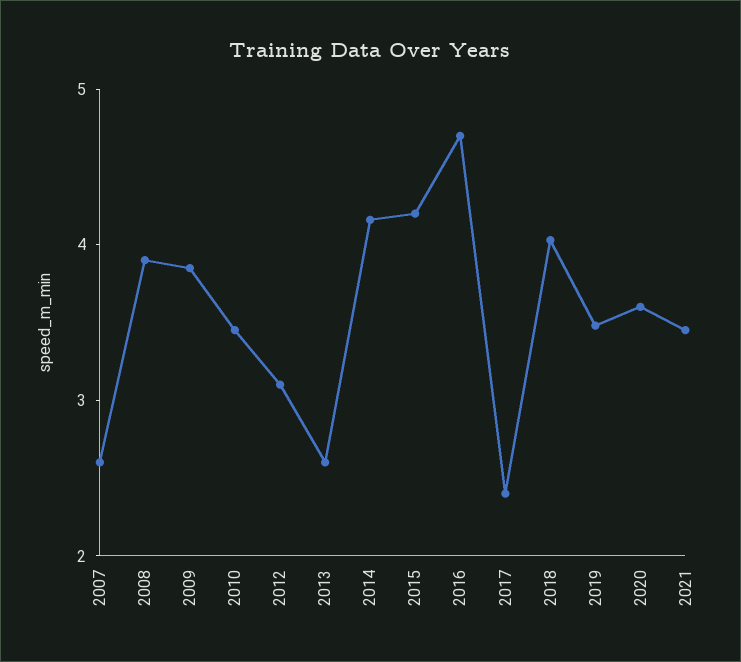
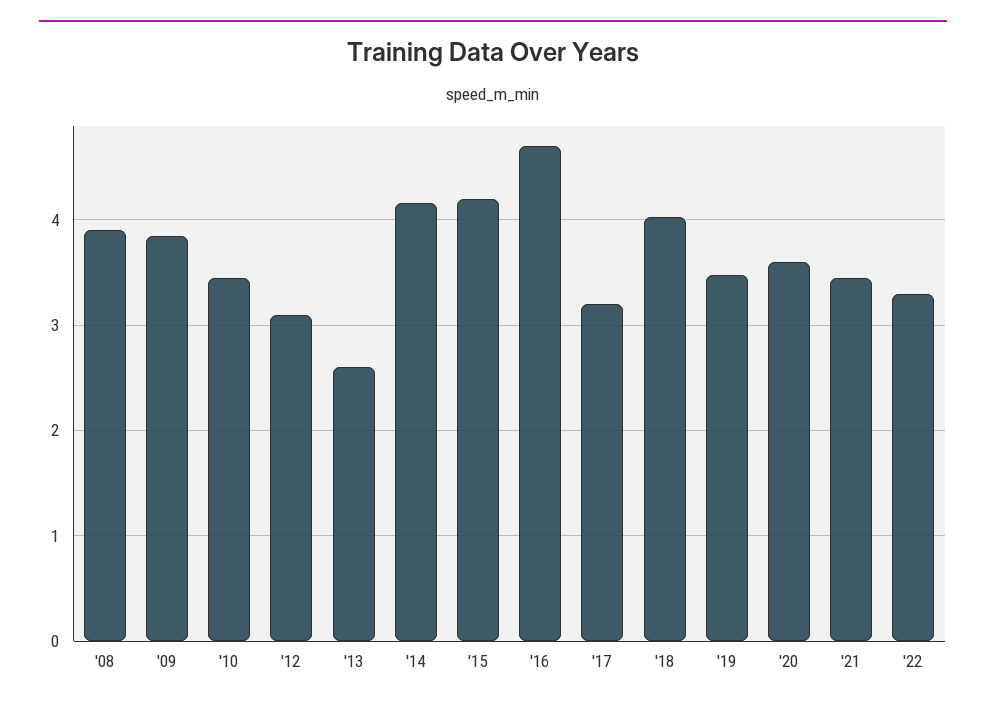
2007: 2.6 -> none
2017: 2.4 -> 3.2
'22: none -> 3.3

